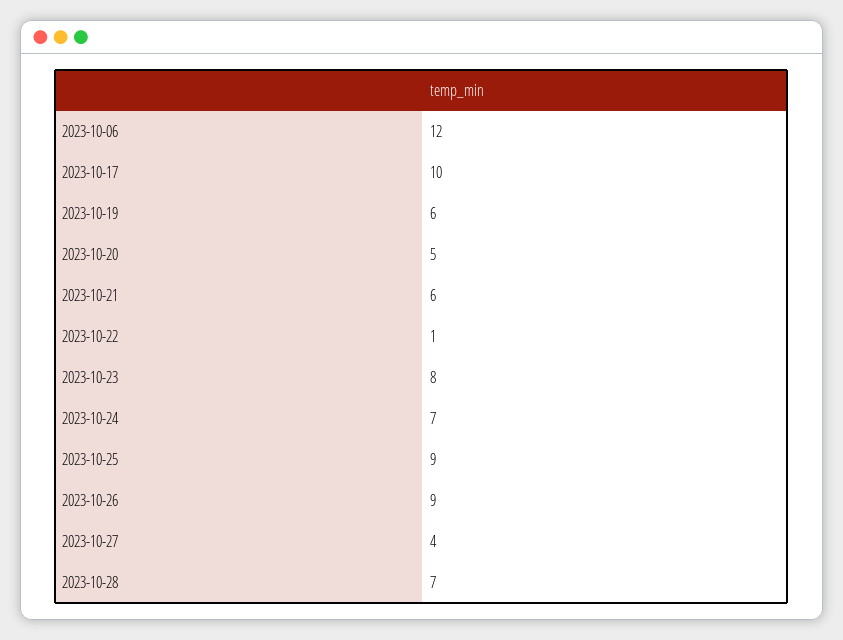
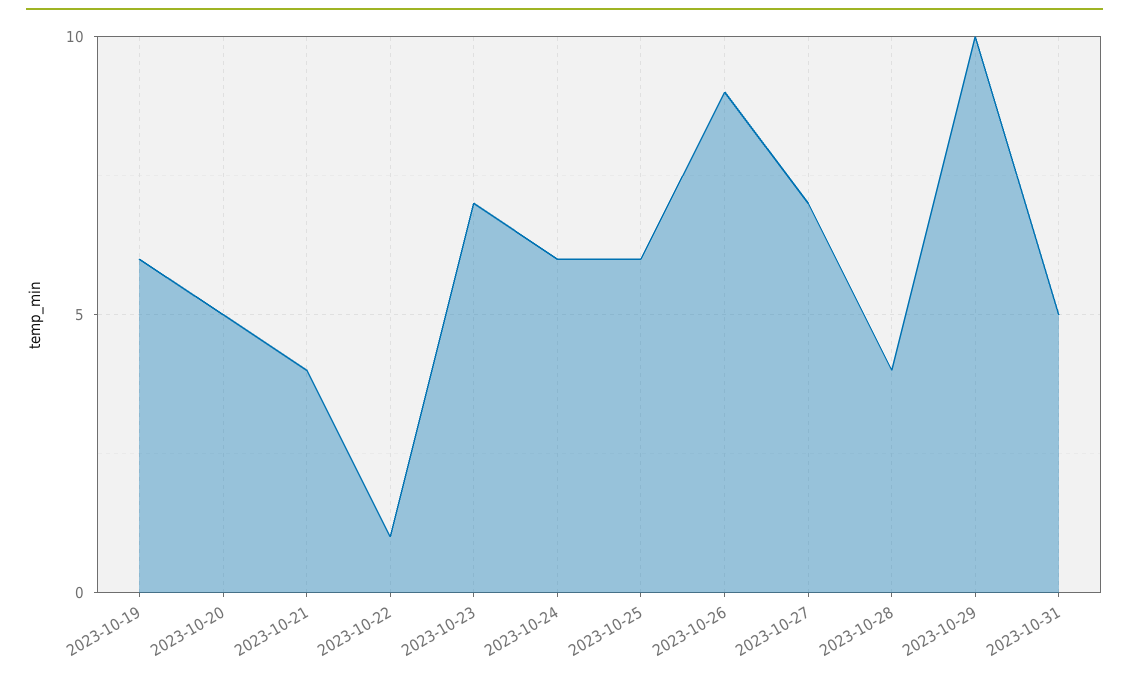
2023-10-06: 12 -> none
2023-10-17: 10 -> none
2023-10-21: 6 -> 4
2023-10-23: 8 -> 7
2023-10-24: 7 -> 6
2023-10-25: 9 -> 6
2023-10-27: 4 -> 7
2023-10-28: 7 -> 4
2023-10-29: none -> 10
2023-10-31: none -> 5

